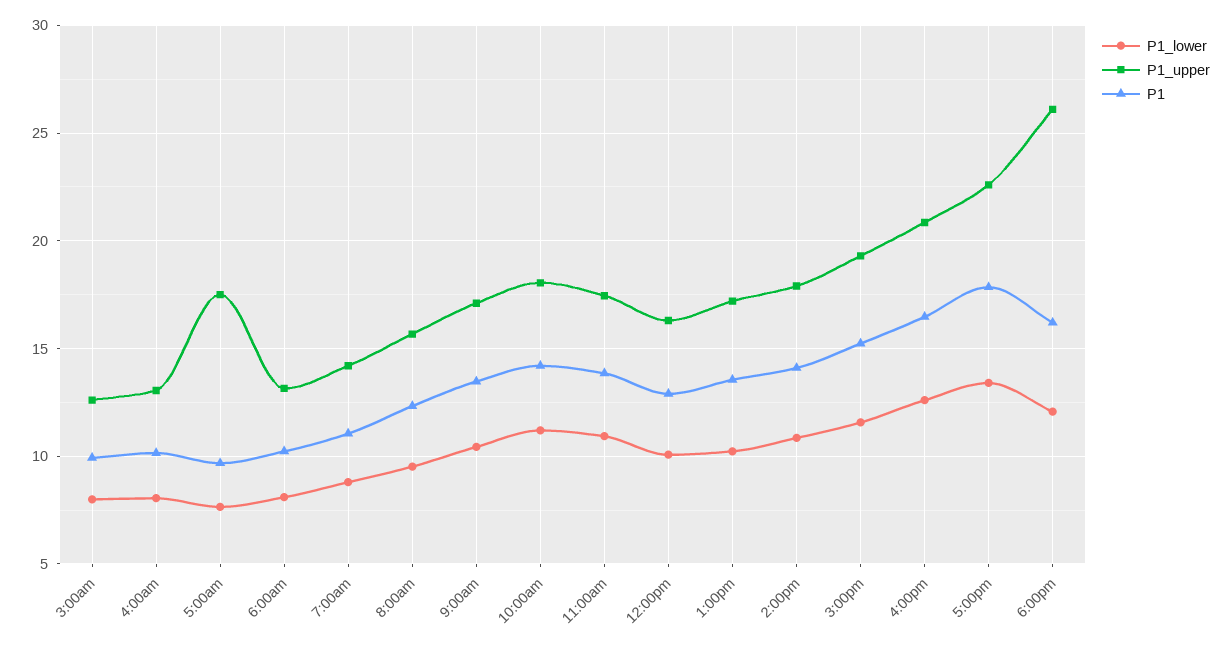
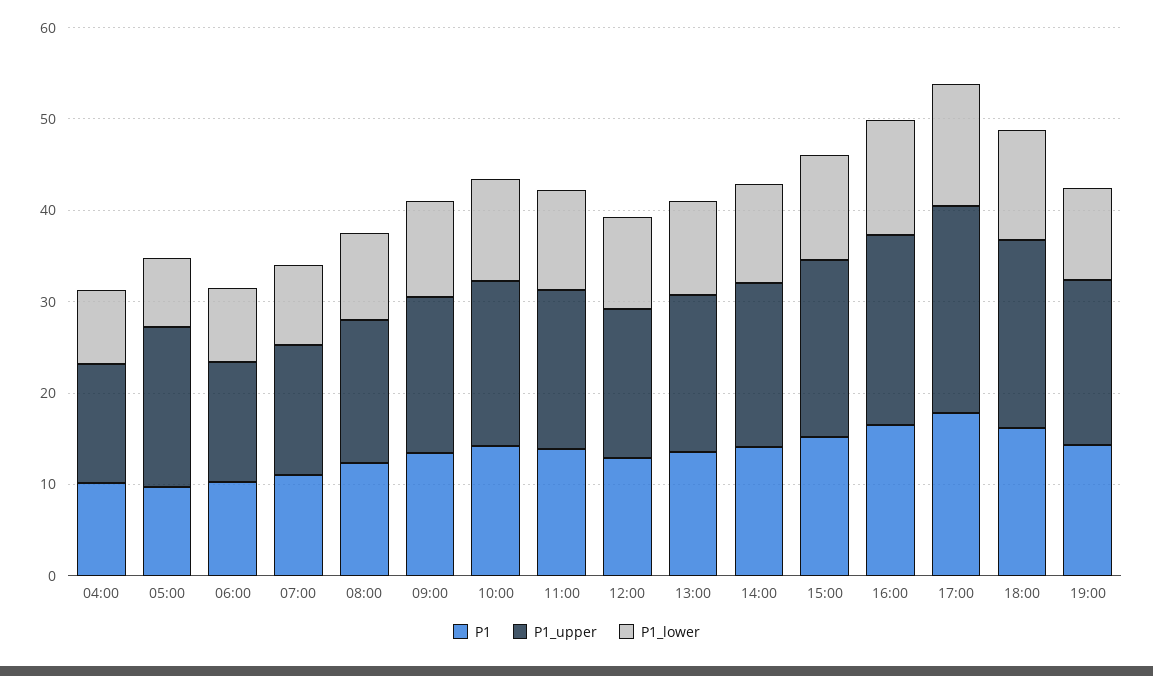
P1_lower, 3:00am: 8 -> none
P1_upper, 3:00am: 12.5 -> none
P1, 3:00am: 10 -> none
P1_upper, 6:00pm: 26 -> 20
P1, 19:00: none -> 14
P1_upper, 19:00: none -> 18
P1_lower, 19:00: none -> 10

